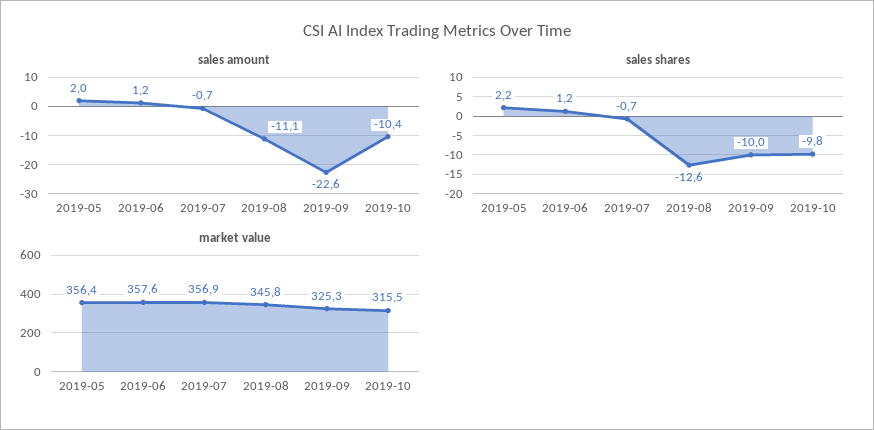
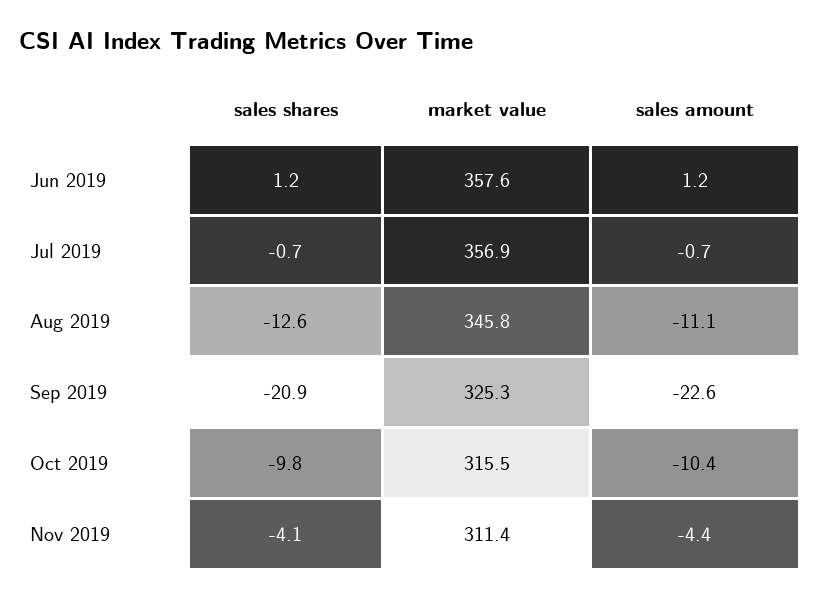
sales amount, 2019-05: 2 -> none
sales shares, 2019-05: 2.2 -> none
sales shares, 2019-09: -10 -> -20.9
market value, 2019-05: 356.4 -> none
sales shares, Nov 2019: none -> -4.1
market value, Nov 2019: none -> 311.4
sales amount, Nov 2019: none -> -4.4

